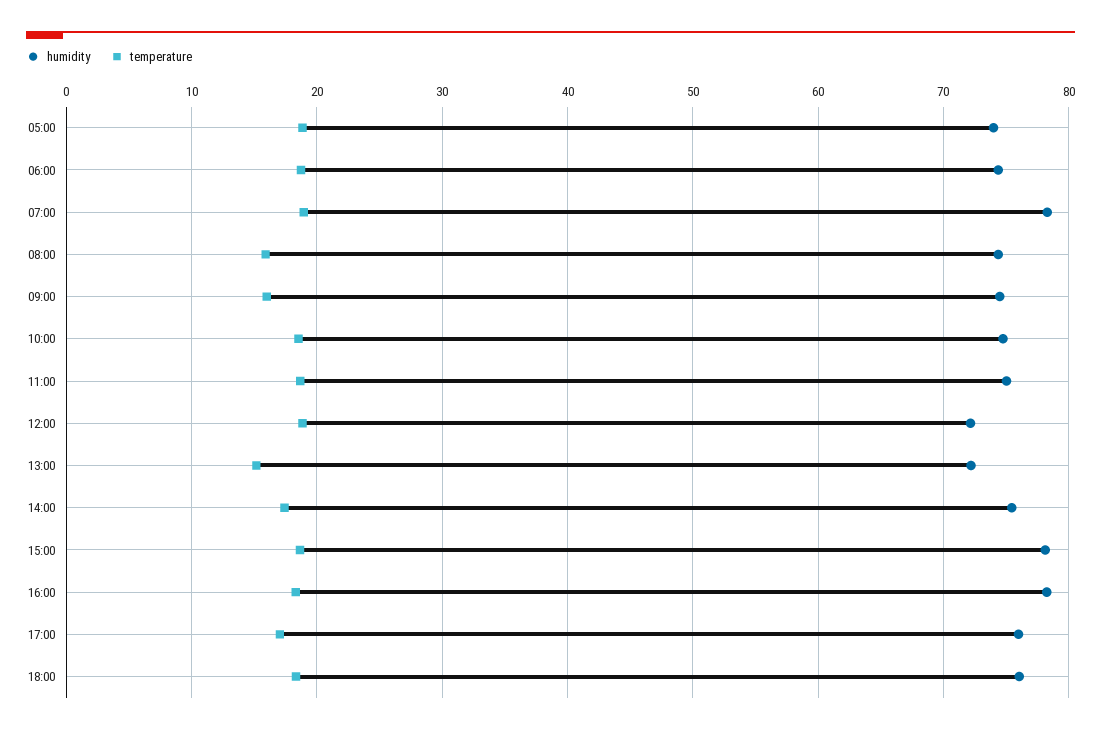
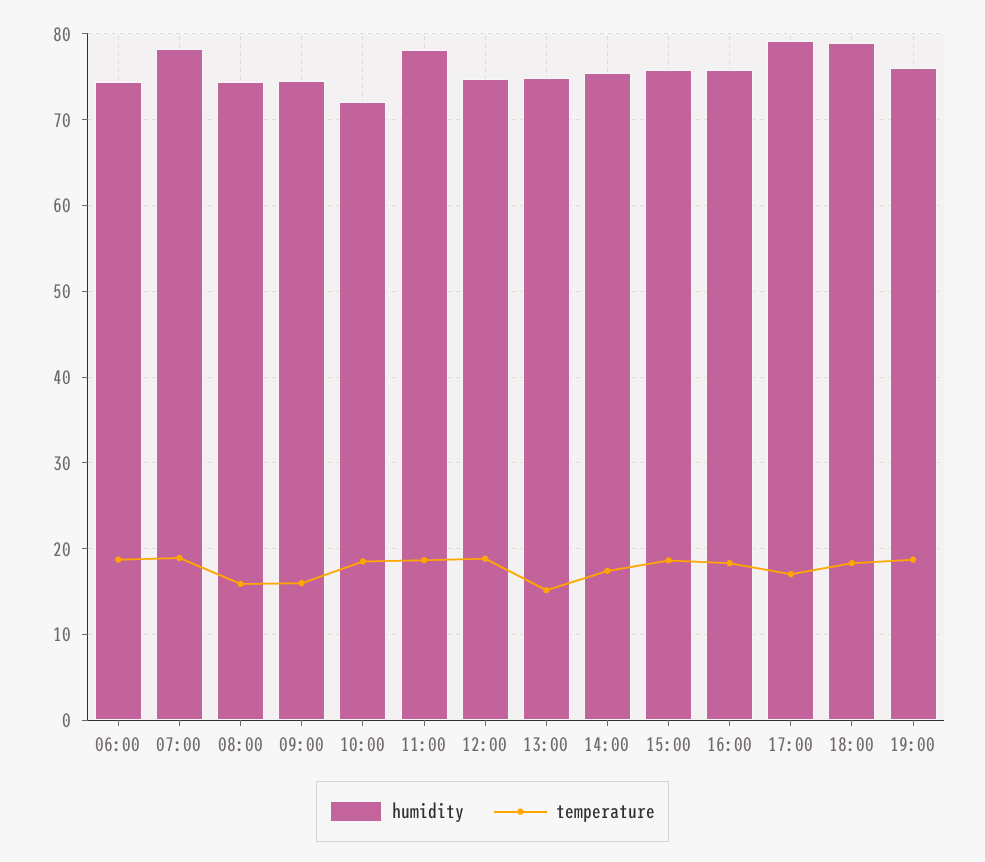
humidity, 05:00: 74 -> none
temperature, 05:00: 19 -> none
humidity, 10:00: 75 -> 72
humidity, 11:00: 75 -> 78
humidity, 12:00: 72 -> 75
humidity, 13:00: 72 -> 75
humidity, 15:00: 78 -> 76
humidity, 16:00: 78 -> 76
humidity, 17:00: 76 -> 79
humidity, 18:00: 76 -> 79
humidity, 19:00: none -> 76
temperature, 19:00: none -> 19

